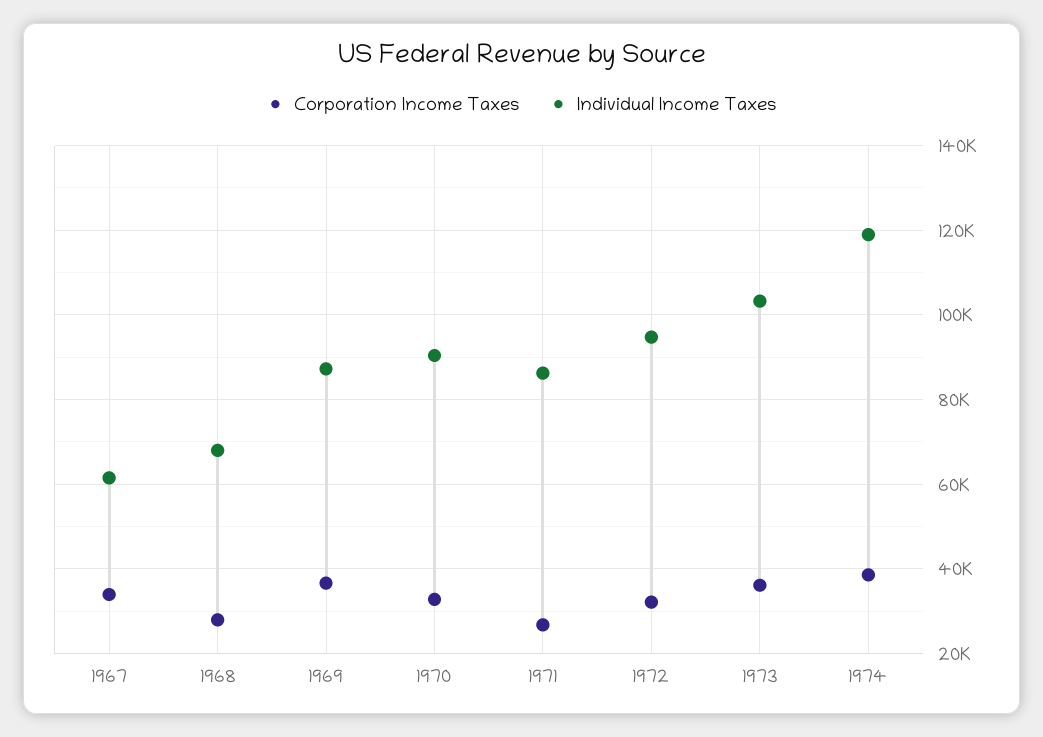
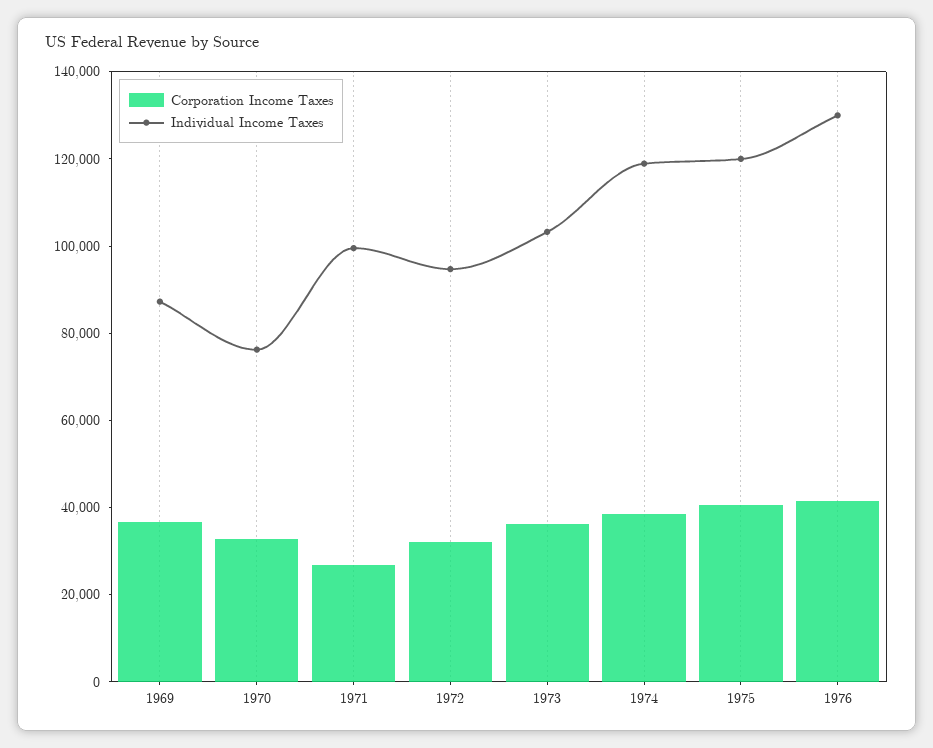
Corporation Income Taxes, 1967: 34000 -> none
Individual Income Taxes, 1967: 62000 -> none
Corporation Income Taxes, 1968: 28000 -> none
Individual Income Taxes, 1968: 68000 -> none
Individual Income Taxes, 1970: 90000 -> 75000
Individual Income Taxes, 1971: 86000 -> 100000
Corporation Income Taxes, 1975: none -> 40000
Individual Income Taxes, 1975: none -> 120000
Corporation Income Taxes, 1976: none -> 40000
Individual Income Taxes, 1976: none -> 130000

